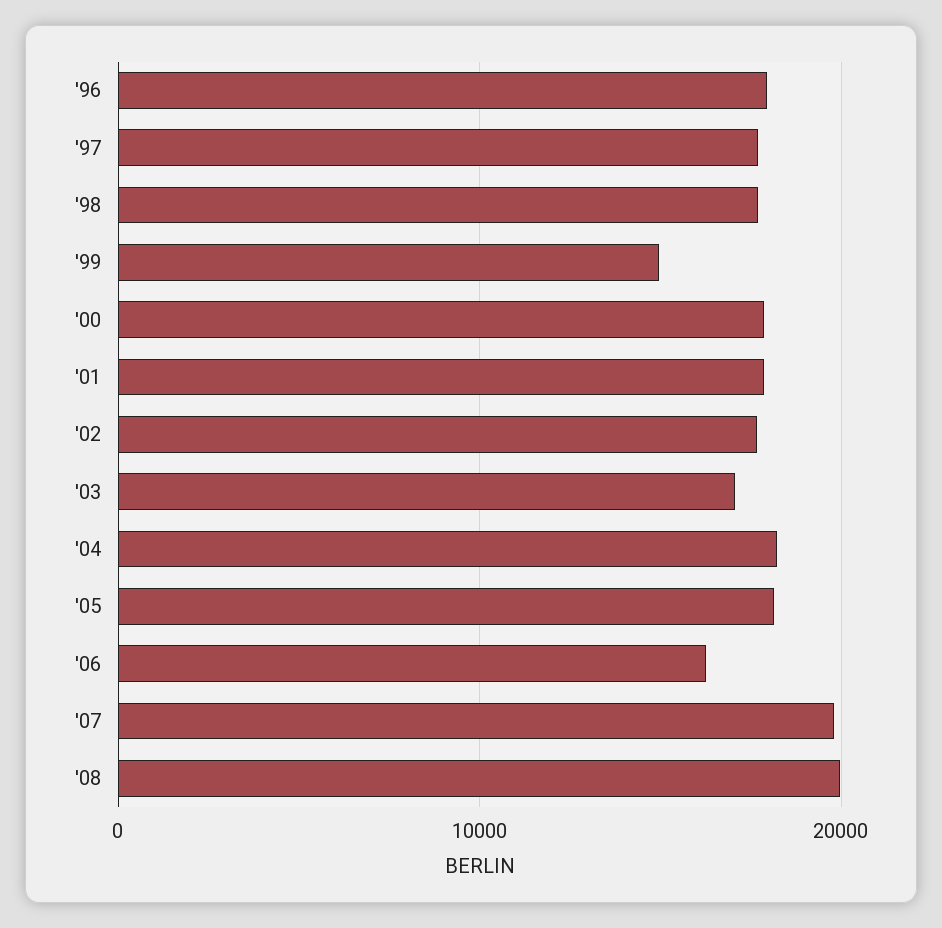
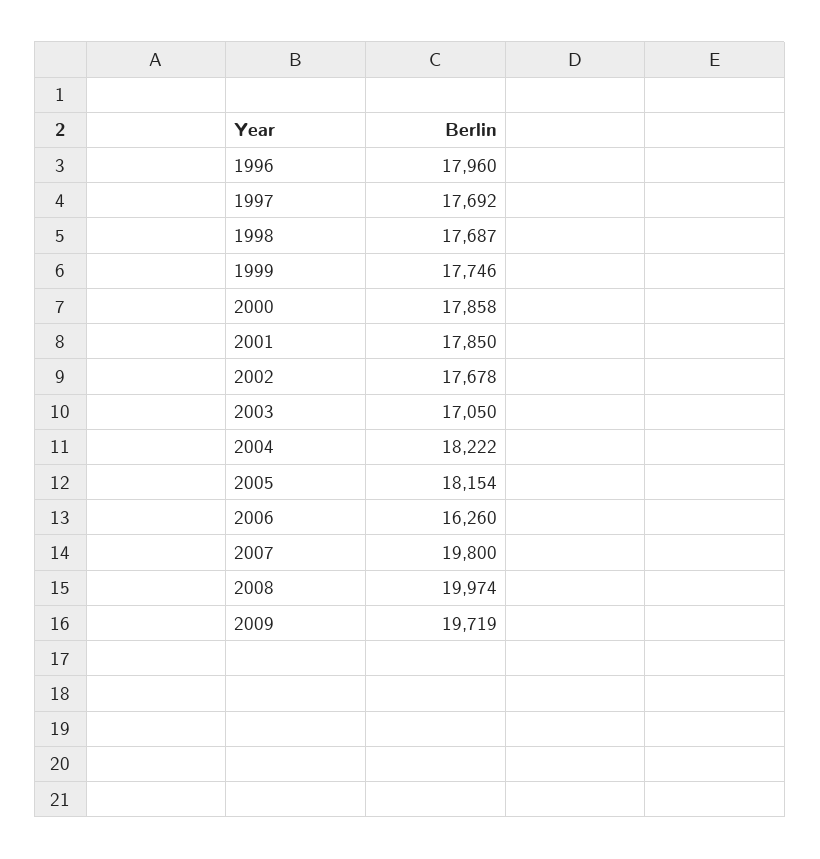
'99: 15000 -> 17746
2009: none -> 19719

